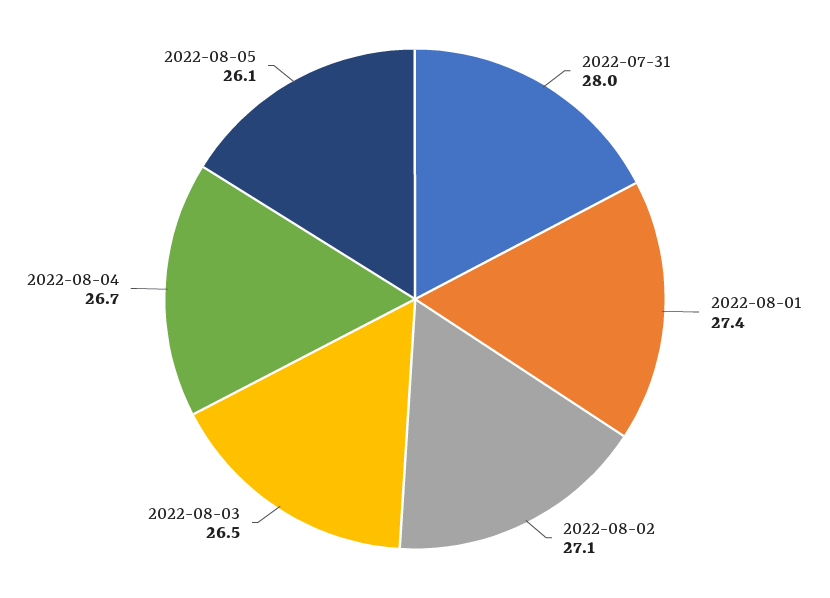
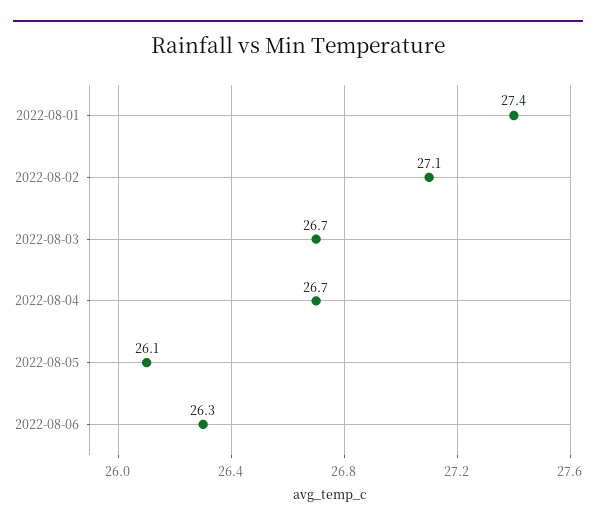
2022-07-31: 28 -> none
2022-08-03: 26.5 -> 26.7
2022-08-06: none -> 26.3

